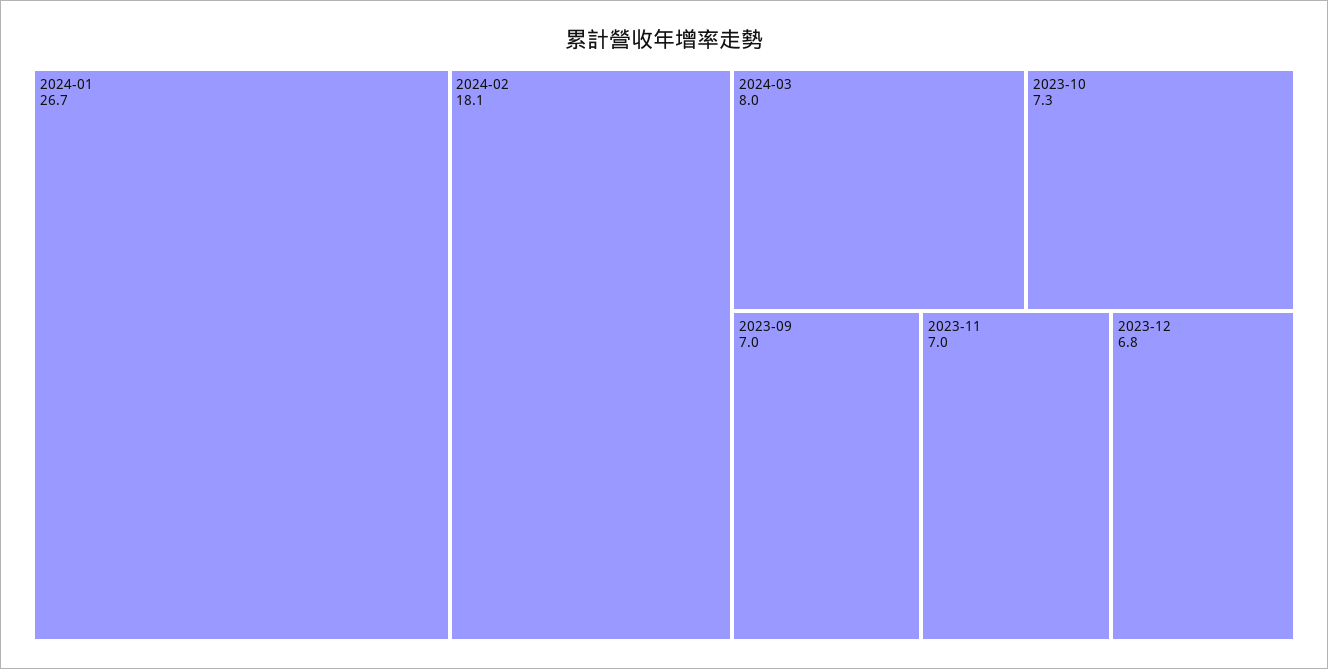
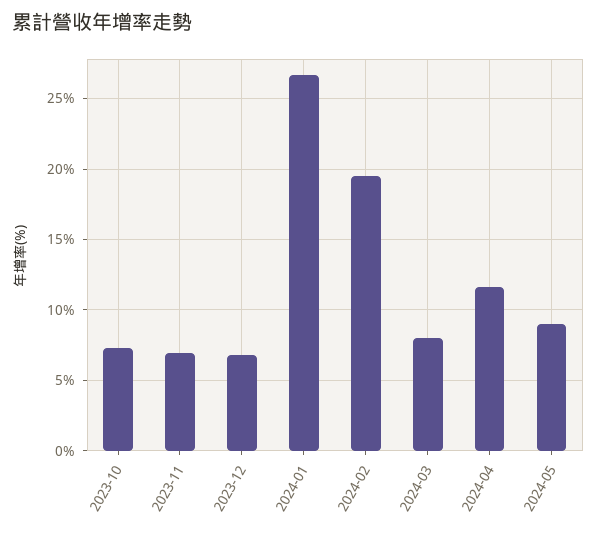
2024-02: 18.1 -> 19.5
2023-09: 7 -> none
2024-04: none -> 11.5
2024-05: none -> 9

